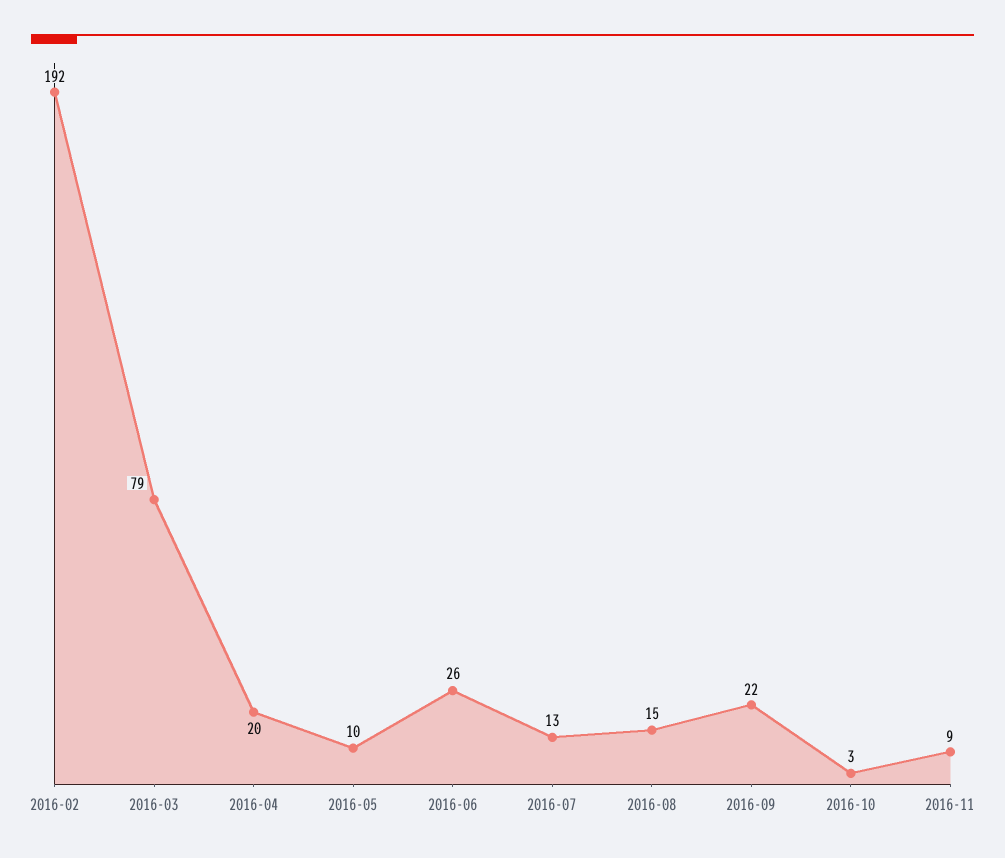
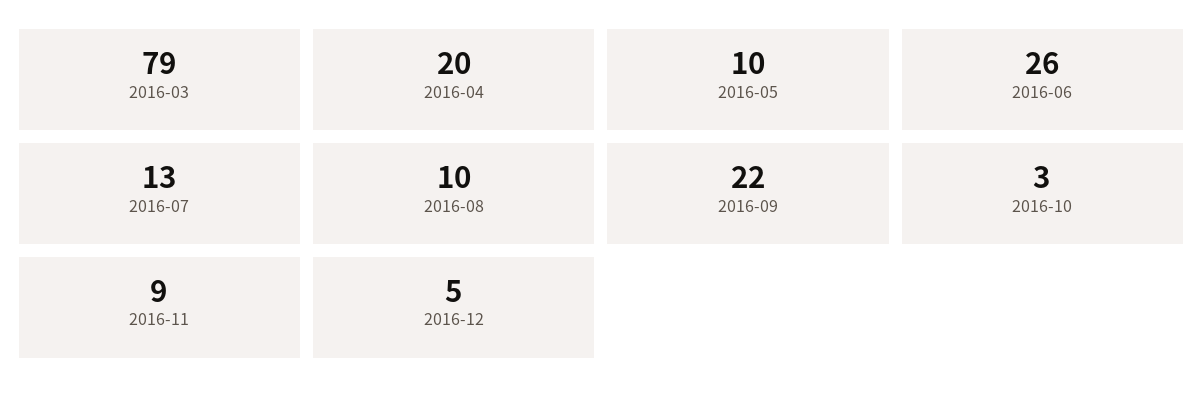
2016-02: 192 -> none
2016-08: 15 -> 10
2016-12: none -> 5

